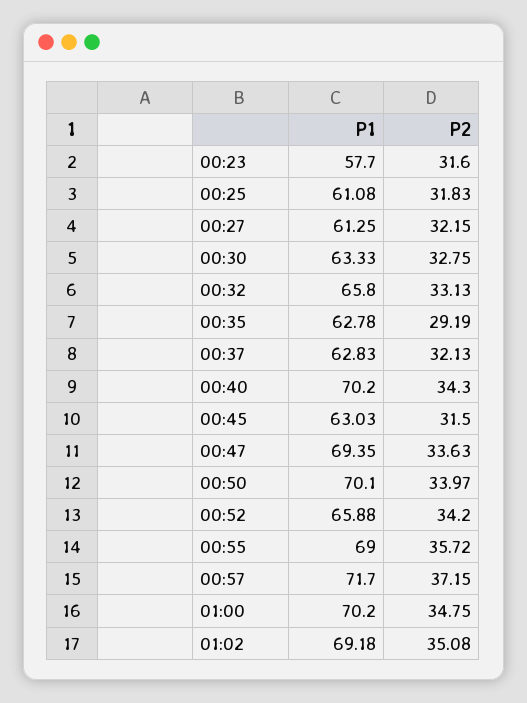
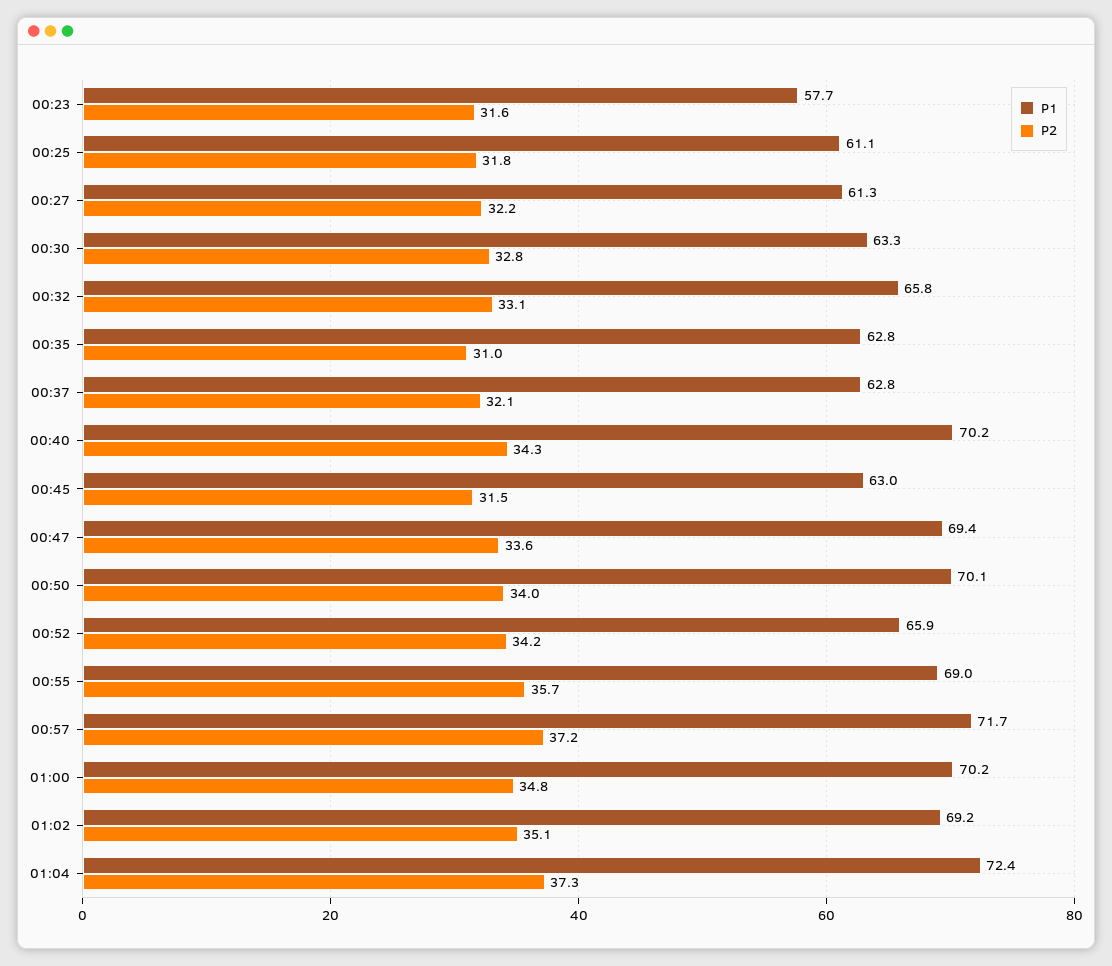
P2, 00:35: 29.19 -> 31
P1, 01:04: none -> 72.4
P2, 01:04: none -> 37.3

